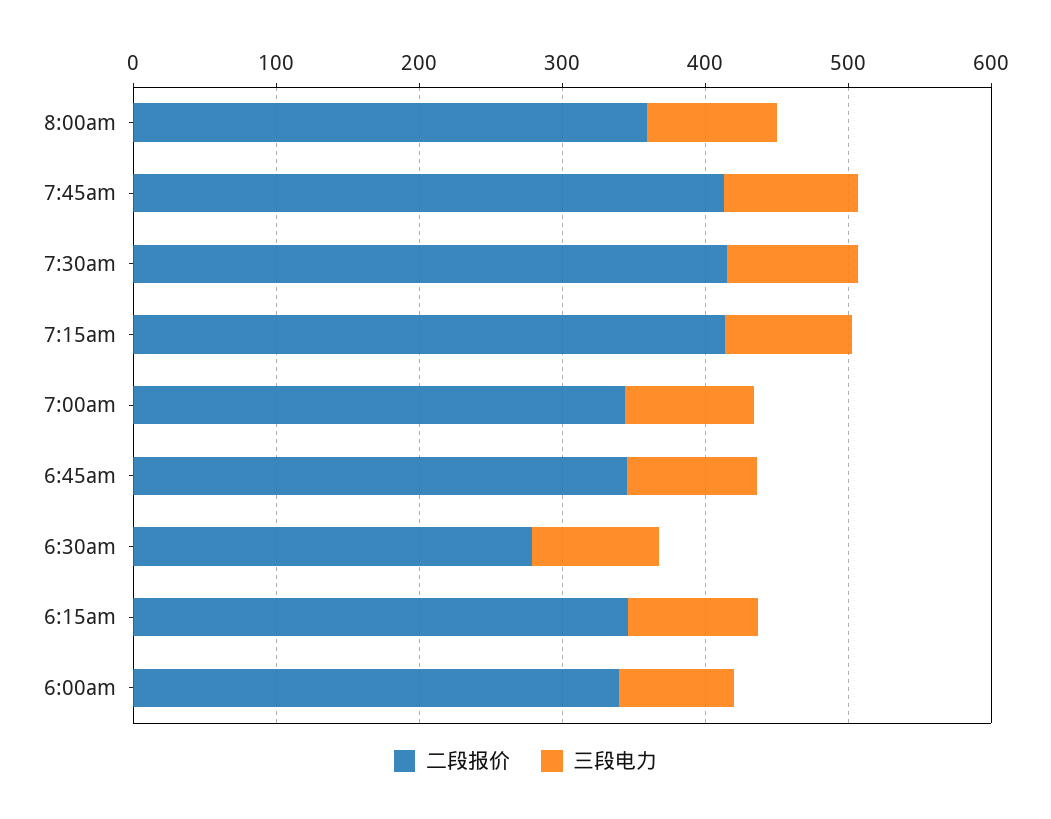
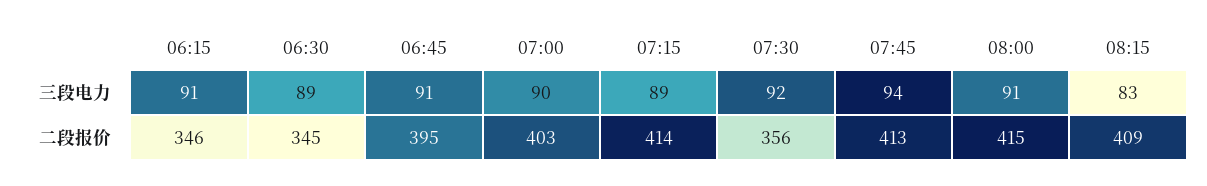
二段报价, 8:00am: 360 -> 415
二段报价, 7:30am: 420 -> 356
二段报价, 7:00am: 340 -> 403
二段报价, 6:45am: 340 -> 395
二段报价, 6:30am: 280 -> 345
二段报价, 6:00am: 340 -> none
三段电力, 6:00am: 80 -> none
三段电力, 08:15: none -> 83
二段报价, 08:15: none -> 409

